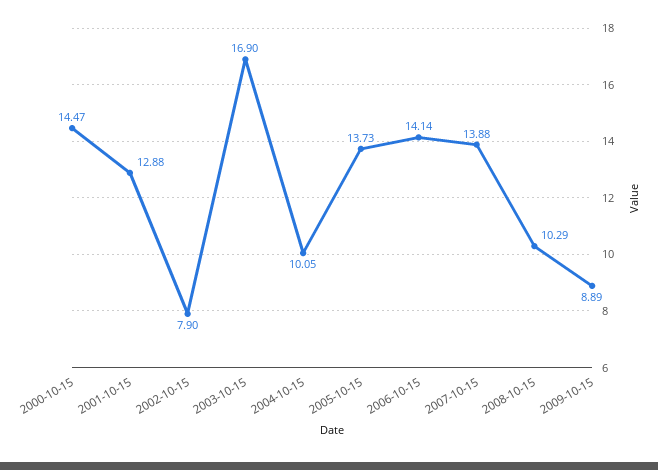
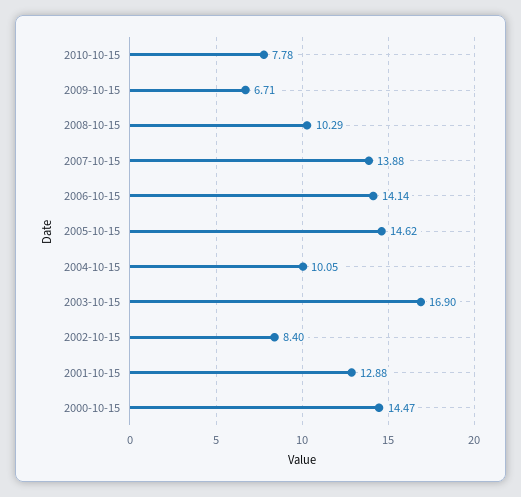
2002-10-15: 7.9 -> 8.4
2005-10-15: 13.73 -> 14.62
2009-10-15: 8.89 -> 6.71
2010-10-15: none -> 7.78

